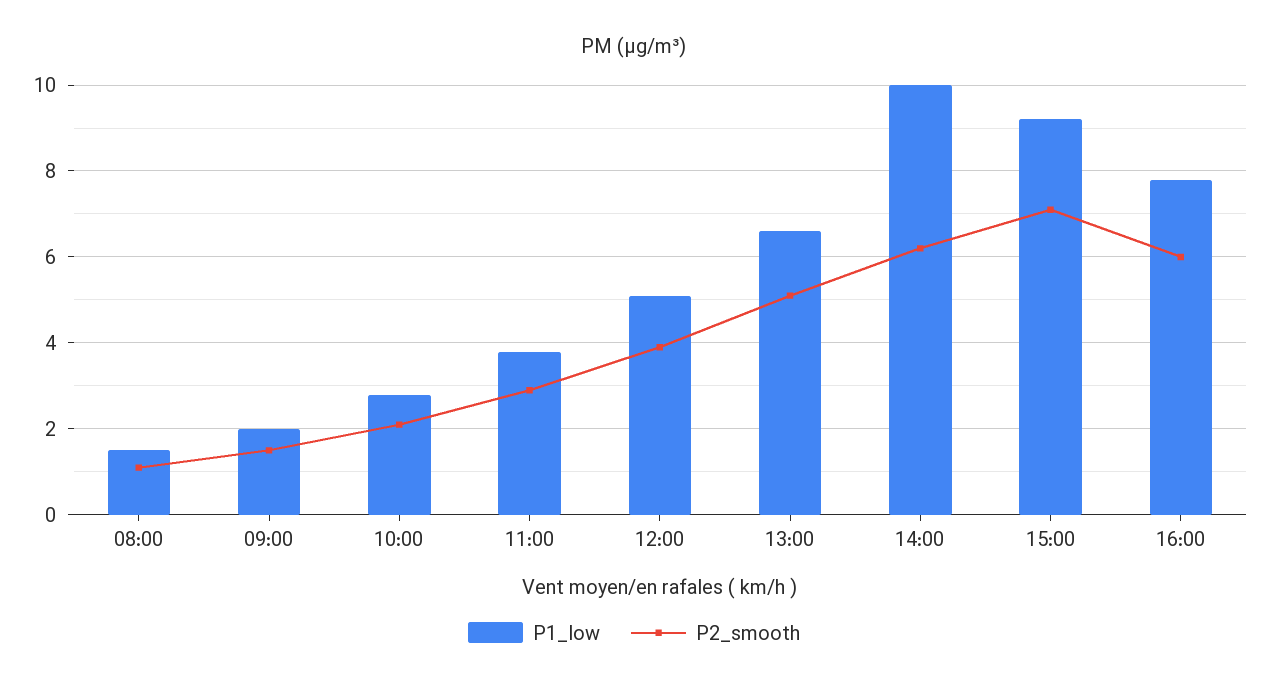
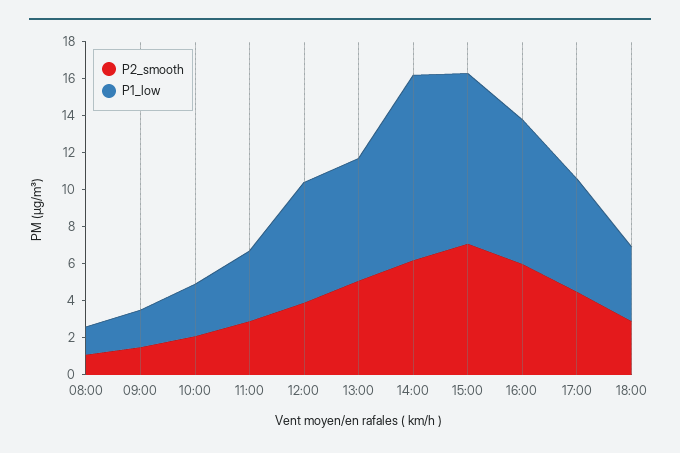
P1_low, 12:00: 5 -> 6.5
P2_smooth, 17:00: none -> 4.5
P1_low, 17:00: none -> 6
P2_smooth, 18:00: none -> 3
P1_low, 18:00: none -> 4

